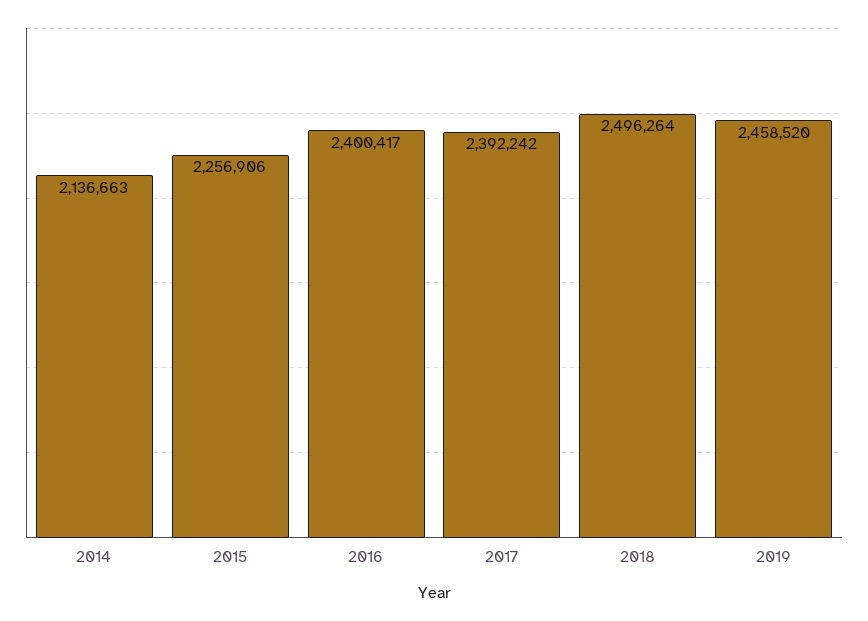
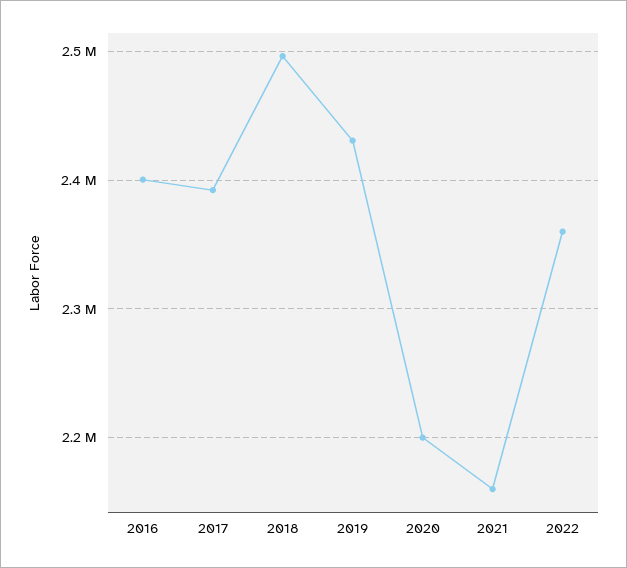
2014: 2136663 -> none
2015: 2256906 -> none
2019: 2458520 -> 2430000
2020: none -> 2200000
2021: none -> 2160000
2022: none -> 2360000

